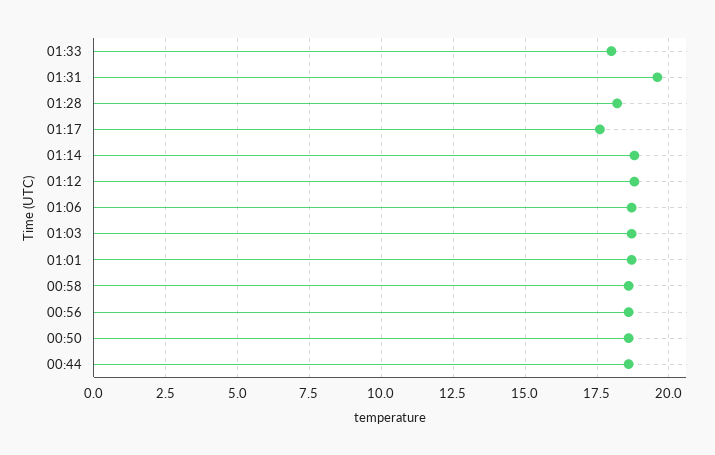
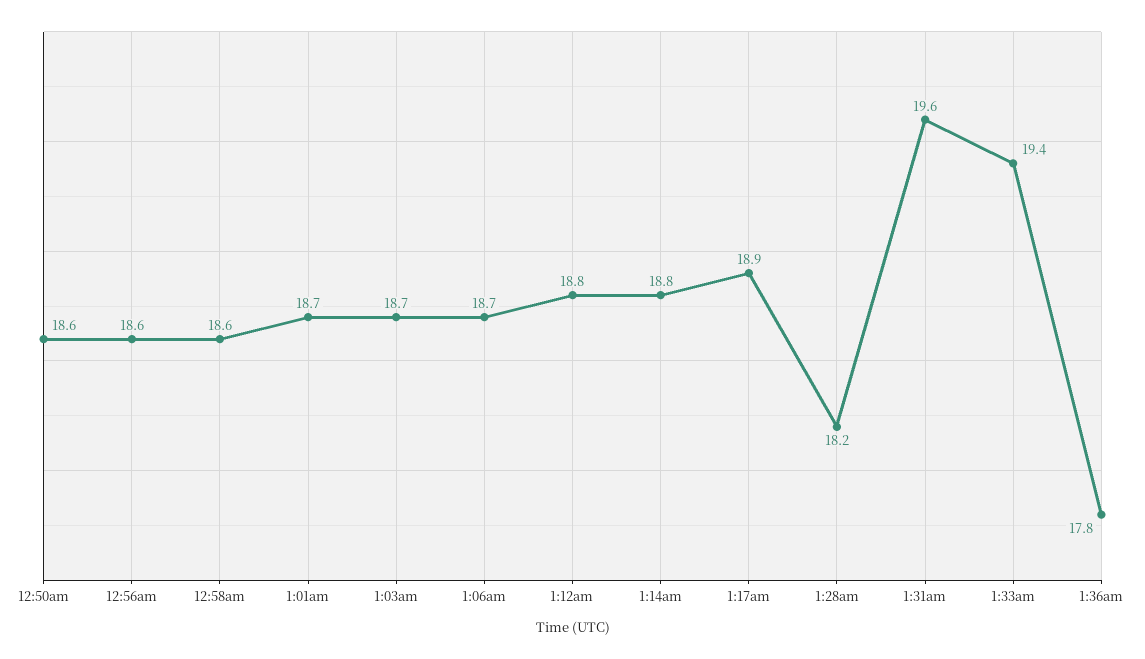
01:33: 18 -> 19.4
01:17: 17.5 -> 18.9
00:44: 18.5 -> none
1:36am: none -> 17.8

